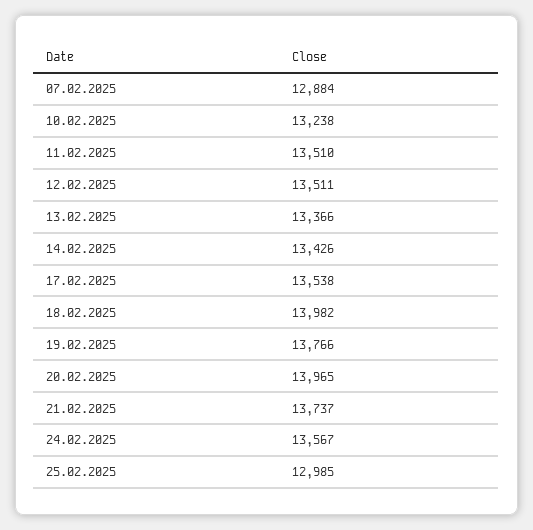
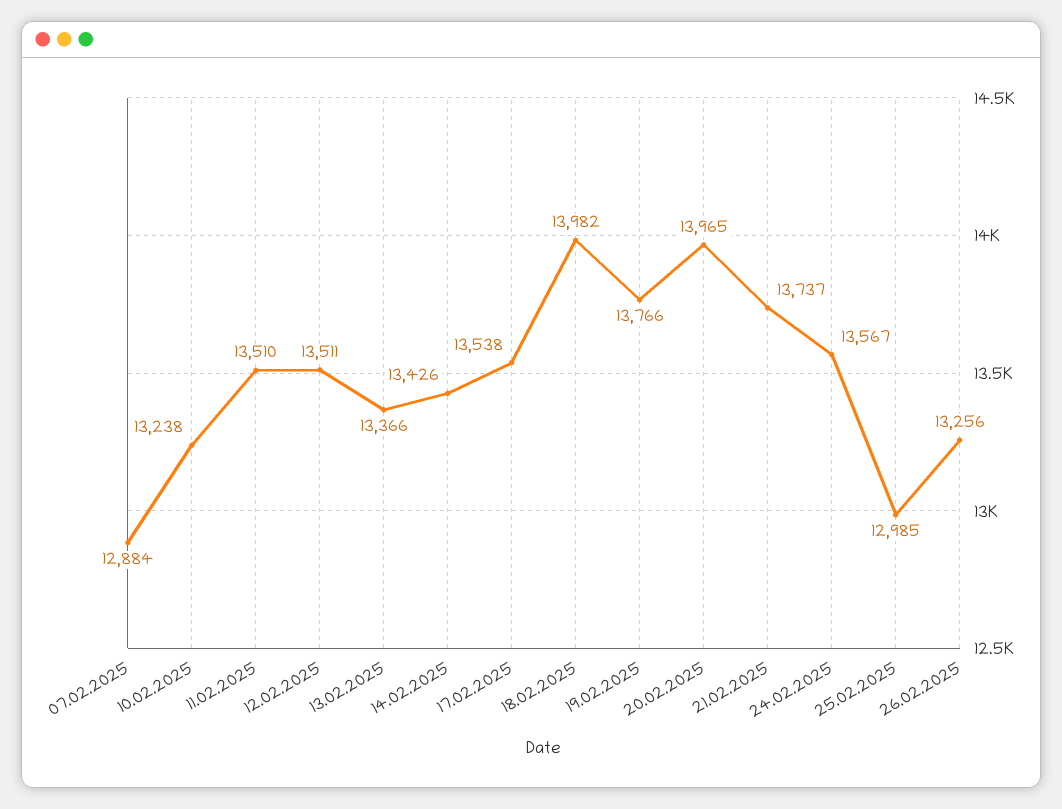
26.02.2025: none -> 13256

